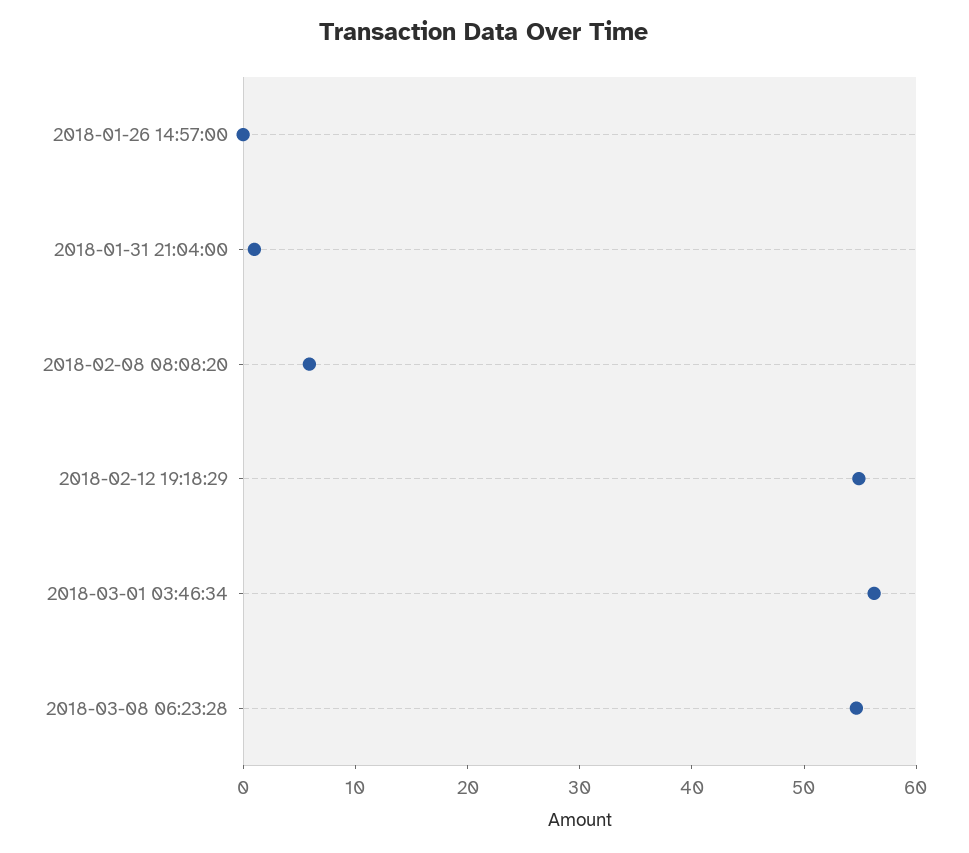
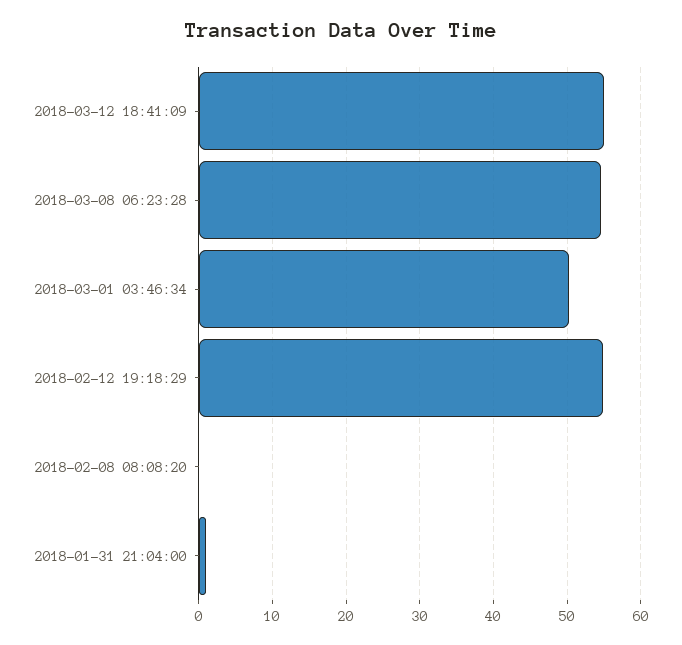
2018-01-26 14:57:00: 0 -> none
2018-02-08 08:08:20: 6 -> 0
2018-03-01 03:46:34: 56 -> 50
2018-03-12 18:41:09: none -> 55

